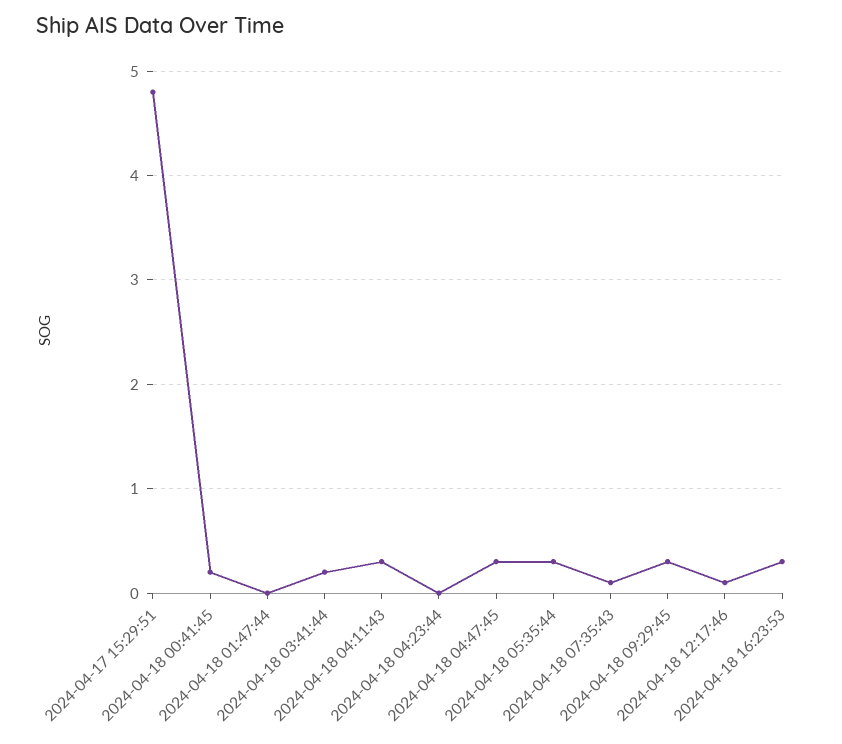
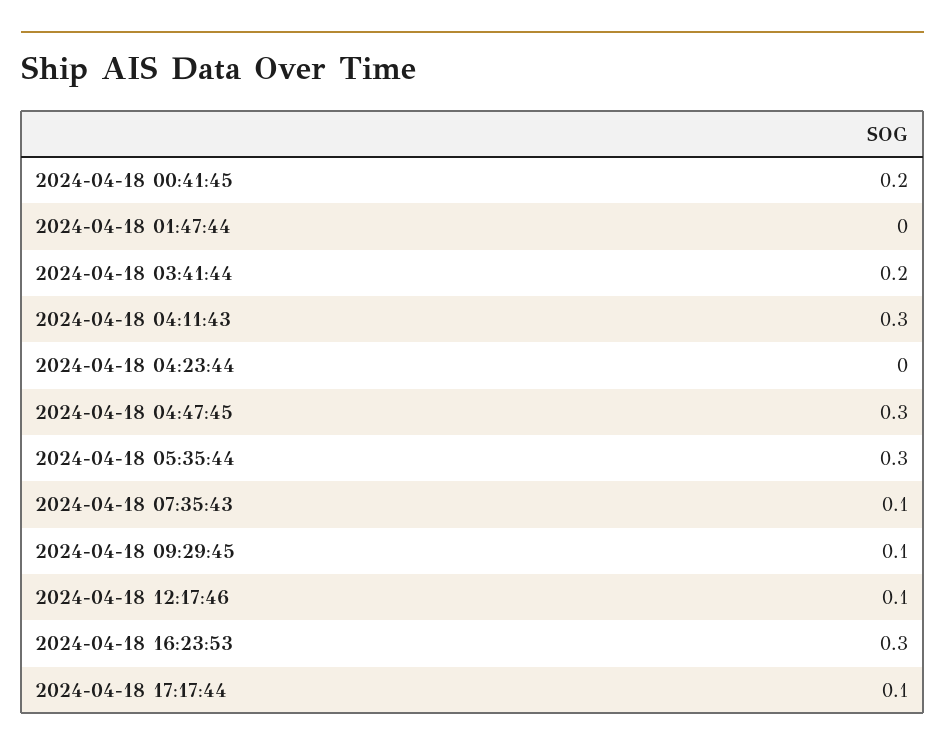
2024-04-17 15:29:51: 4.8 -> none
2024-04-18 09:29:45: 0.3 -> 0.1
2024-04-18 17:17:44: none -> 0.1

